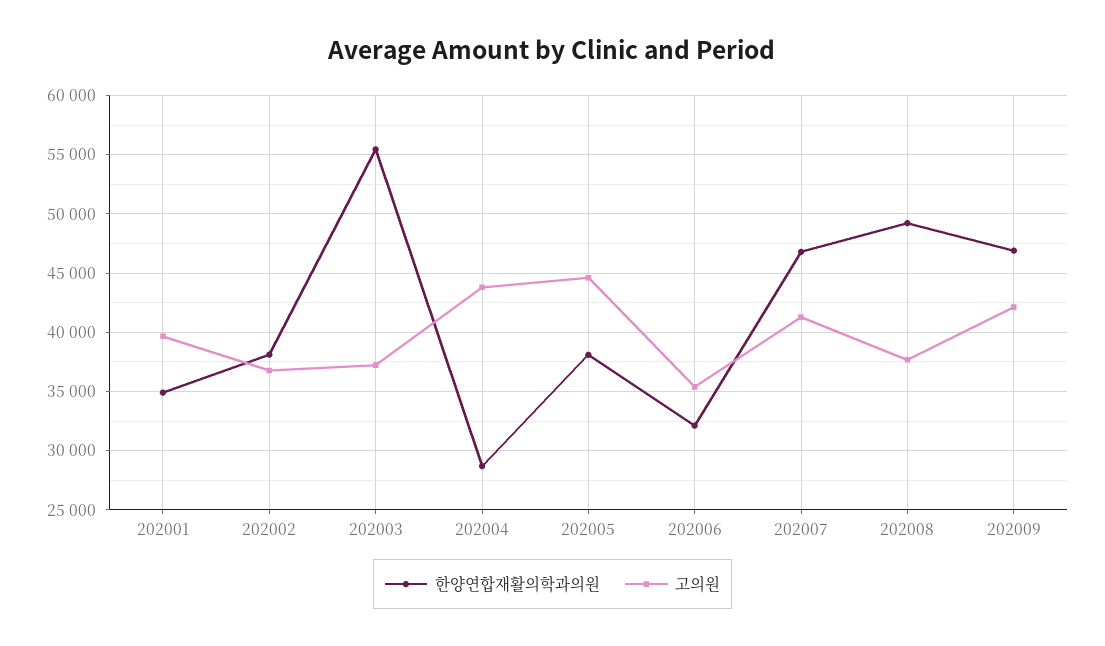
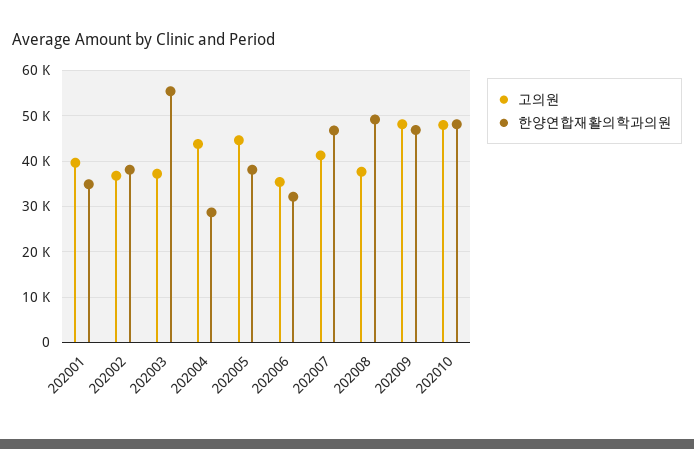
고의원, 202009: 42000 -> 48000
고의원, 202010: none -> 48000
한양연합재활의학과의원, 202010: none -> 48000

